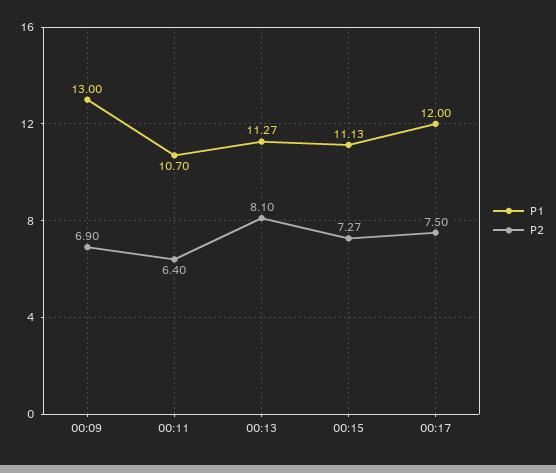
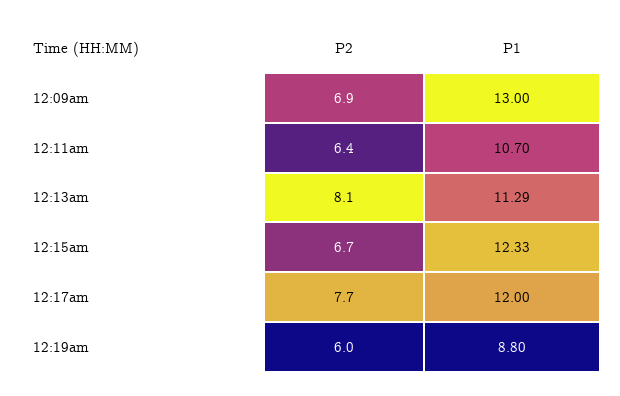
P1, 00:13: 11.27 -> 11.29
P1, 00:15: 11.13 -> 12.33
P2, 00:15: 7.27 -> 6.7
P2, 00:17: 7.5 -> 7.7
P2, 12:19am: none -> 6
P1, 12:19am: none -> 8.8

